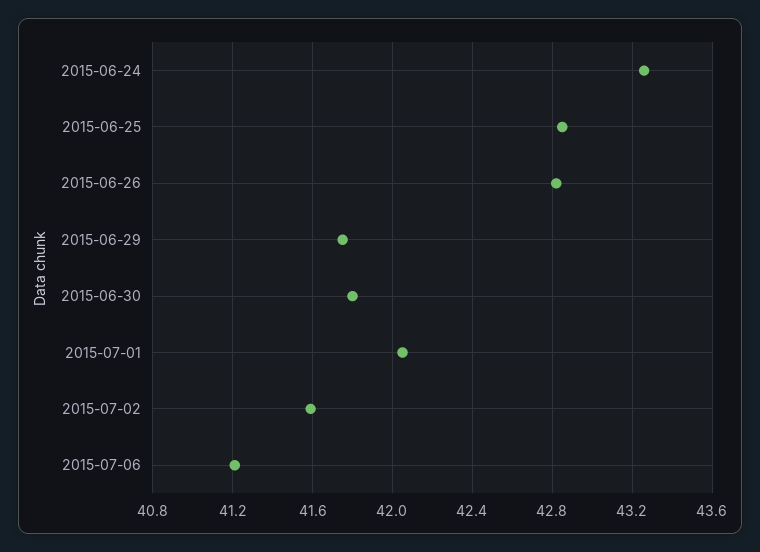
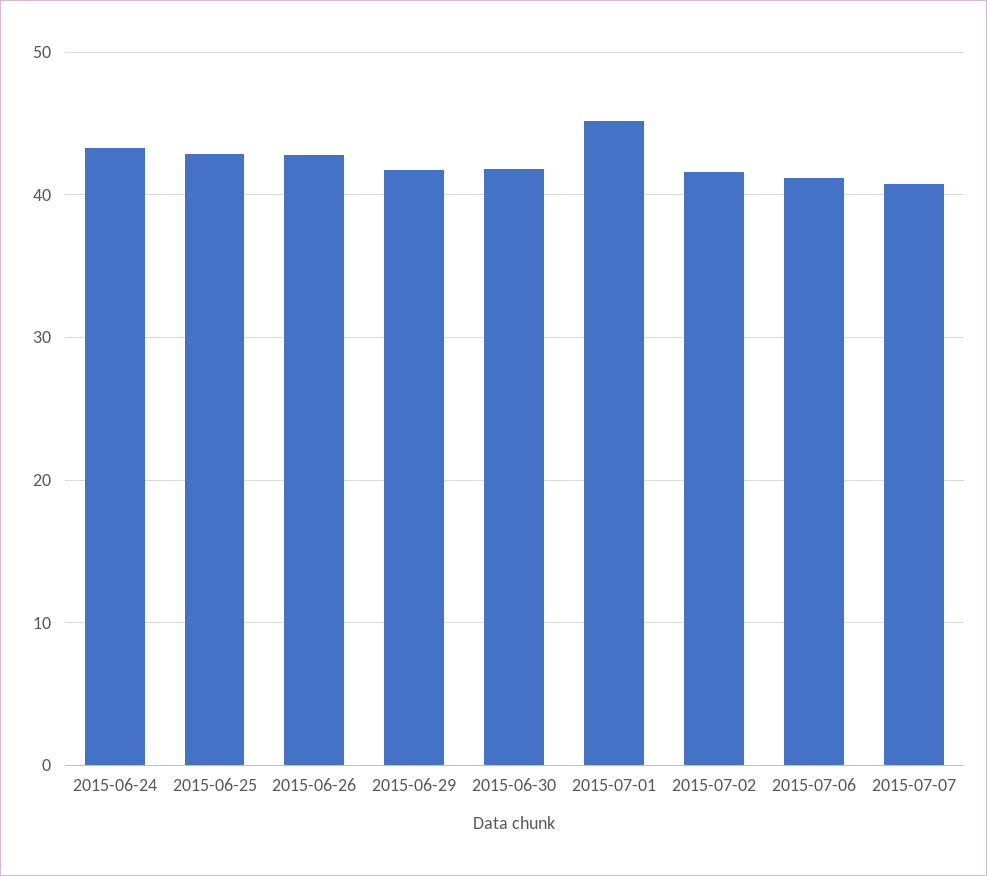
2015-07-01: 42.05 -> 45
2015-07-07: none -> 41

